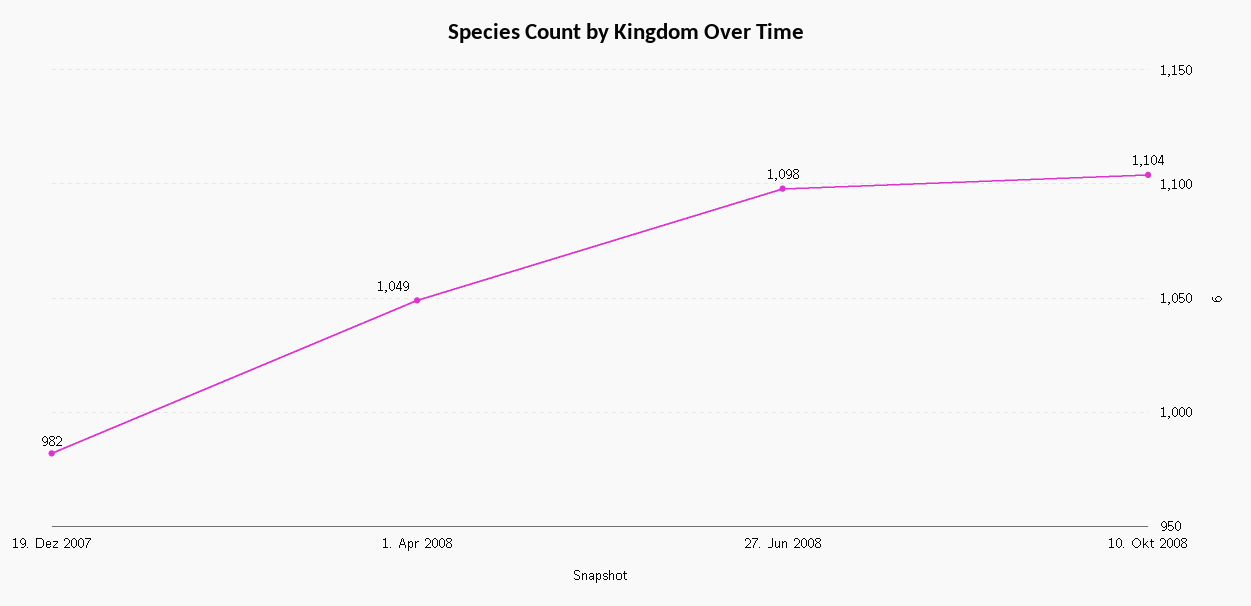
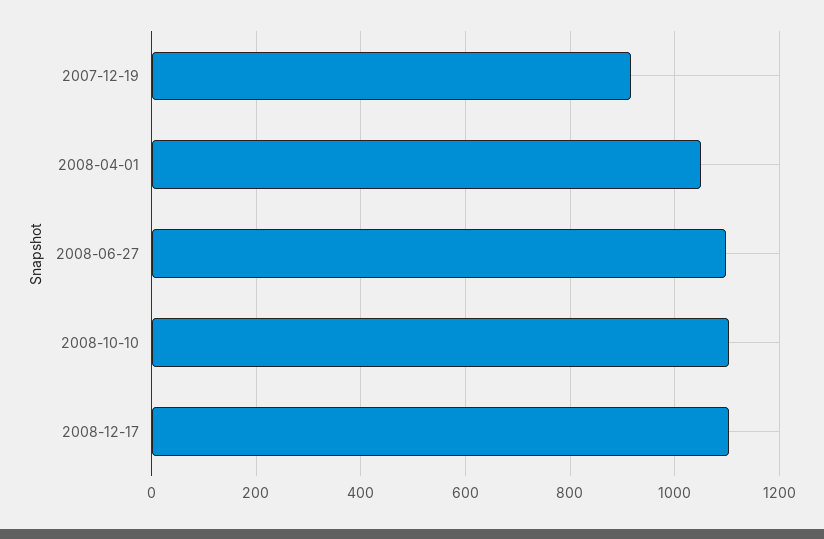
19. Dez 2007: 982 -> 920
2008-12-17: none -> 1100

